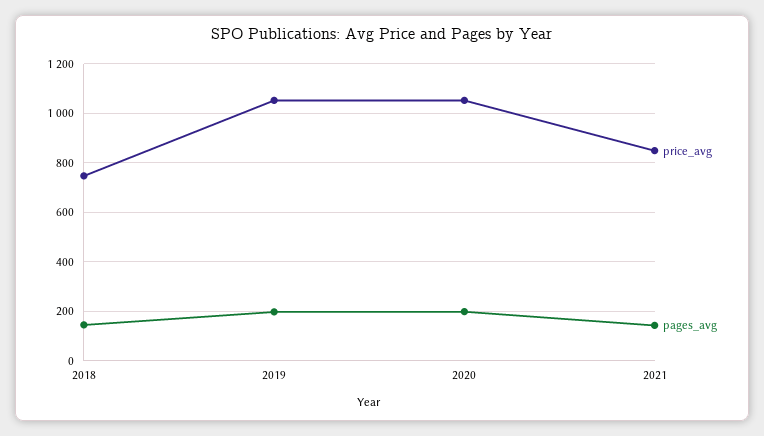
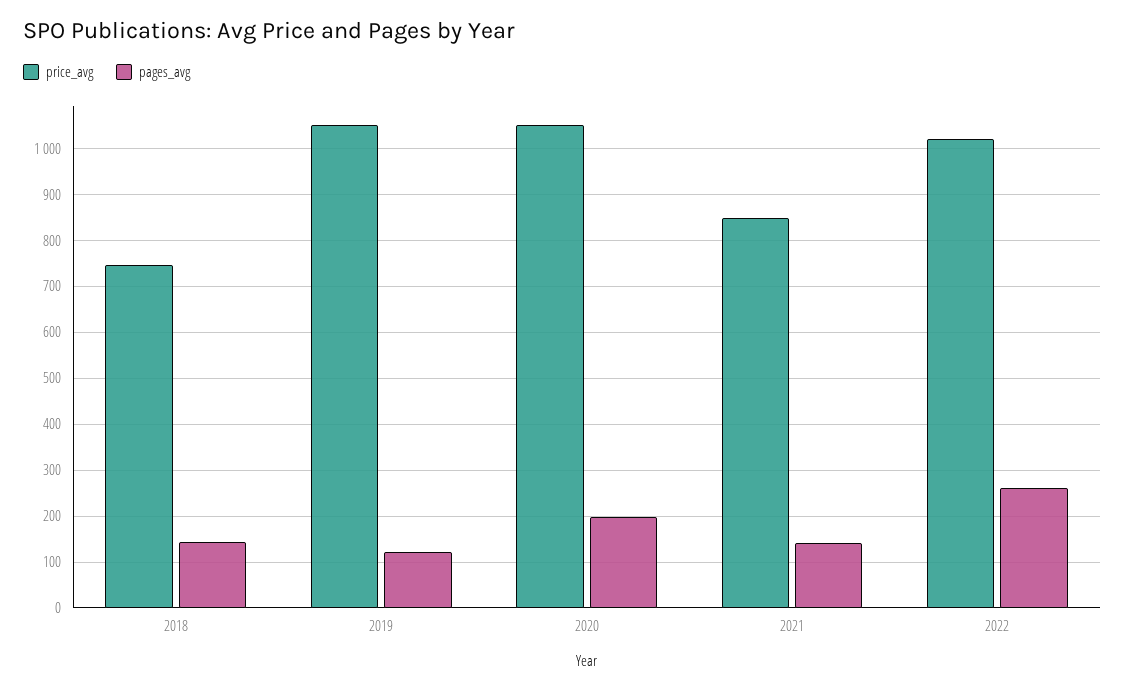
pages_avg, 2019: 200 -> 120
price_avg, 2022: none -> 1020
pages_avg, 2022: none -> 260

